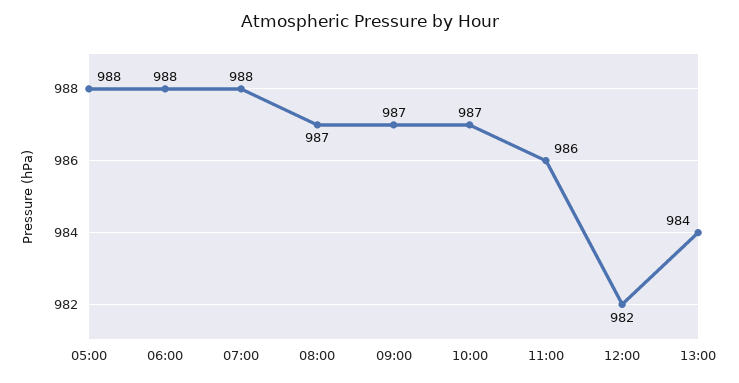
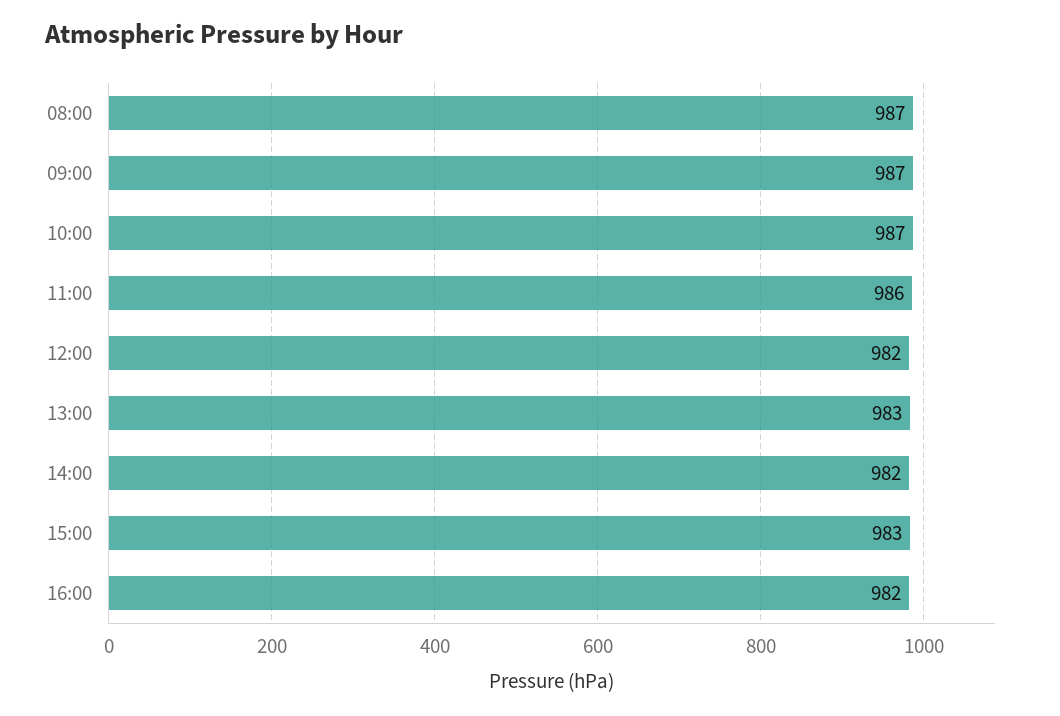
05:00: 988 -> none
06:00: 988 -> none
07:00: 988 -> none
13:00: 984 -> 983
14:00: none -> 982
15:00: none -> 983
16:00: none -> 982

